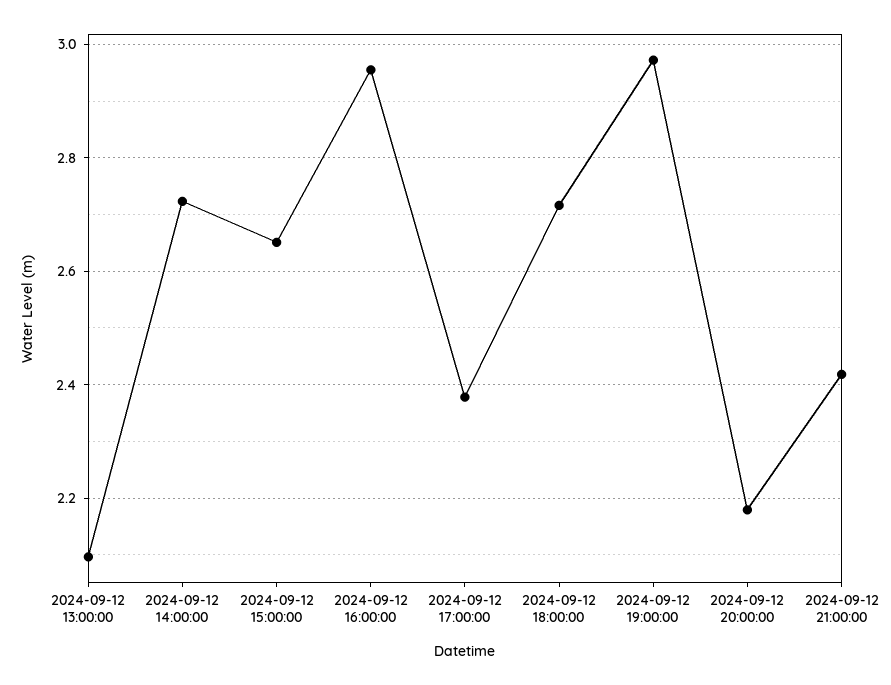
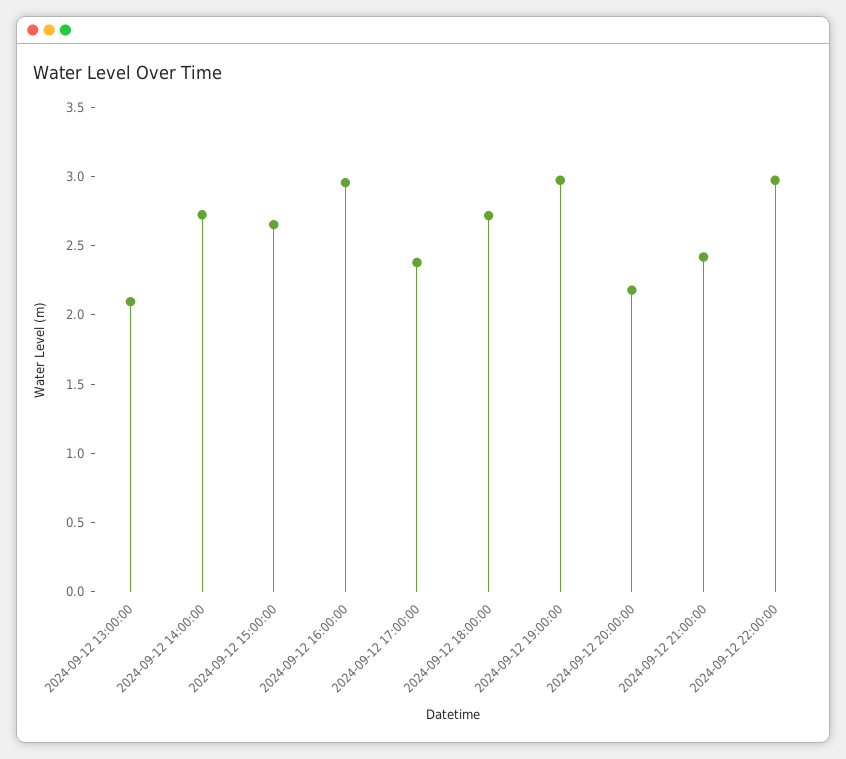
2024-09-12 22:00:00: none -> 3

